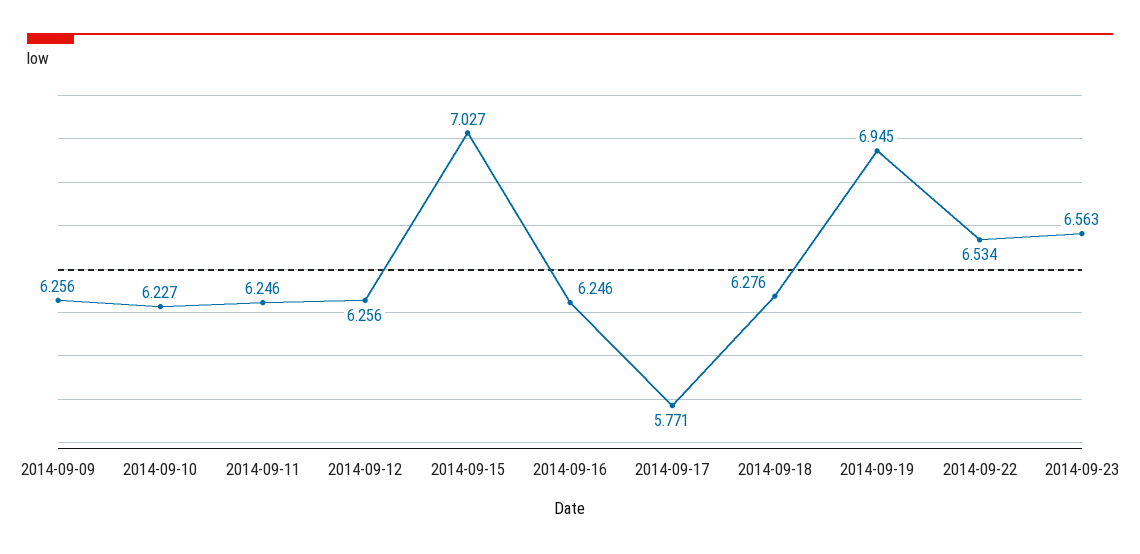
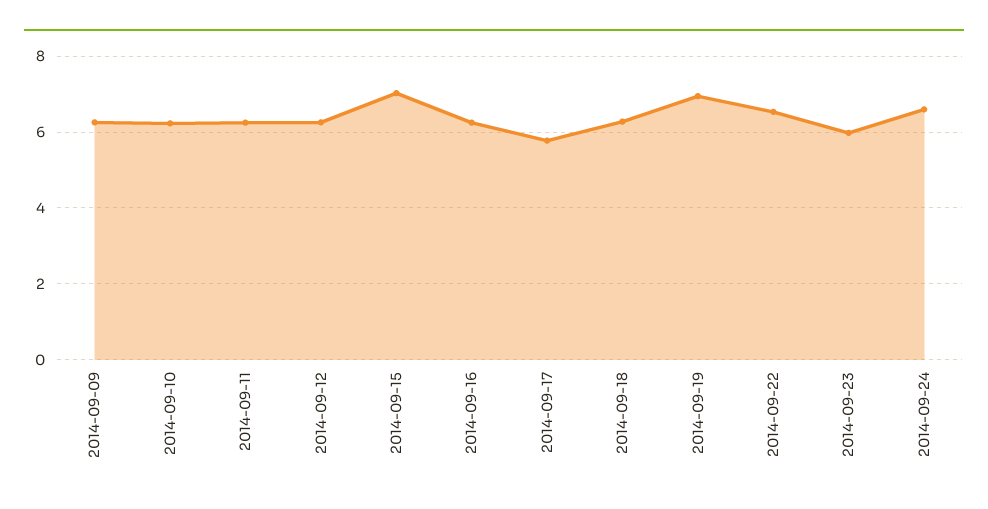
2014-09-23: 6.563 -> 6
2014-09-24: none -> 6.6

